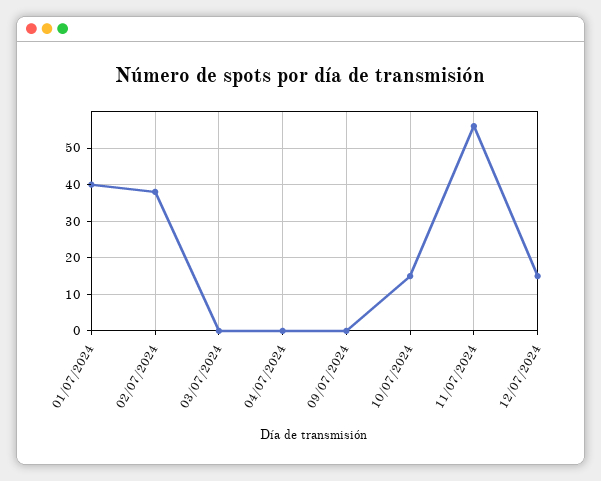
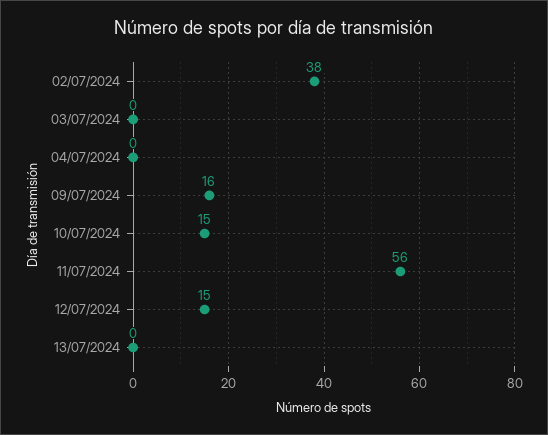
01/07/2024: 40 -> none
09/07/2024: 0 -> 16
13/07/2024: none -> 0

